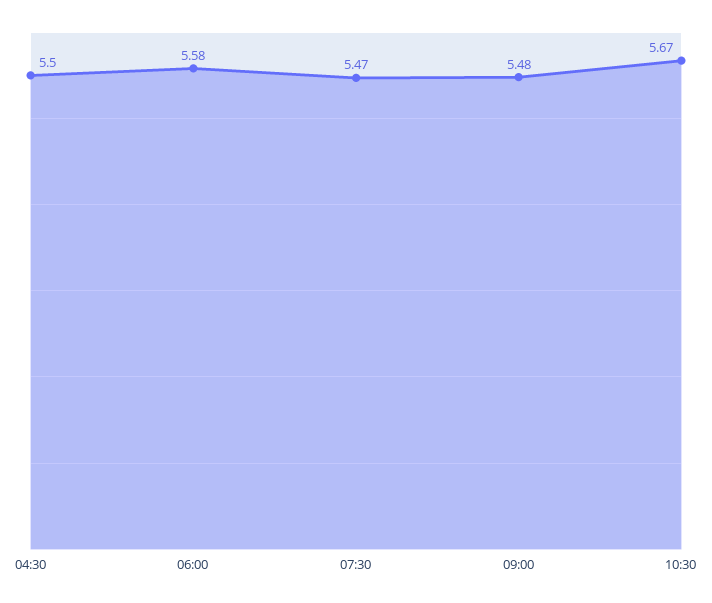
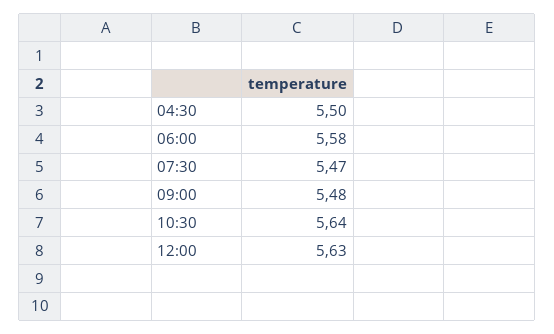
10:30: 5.67 -> 5.64
12:00: none -> 5.63

